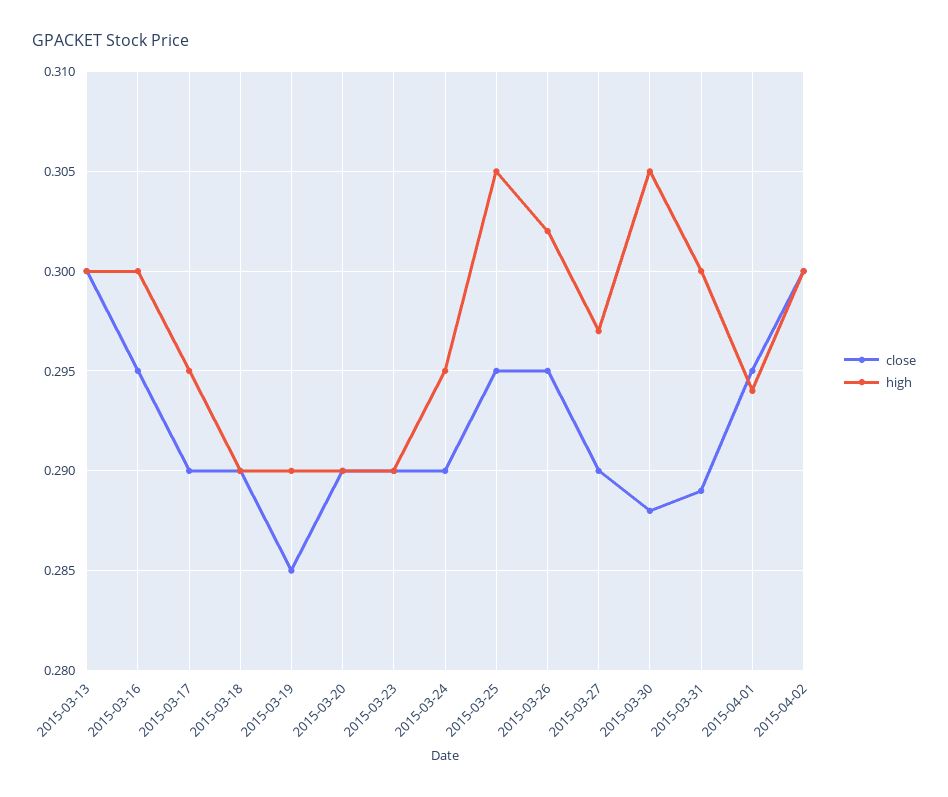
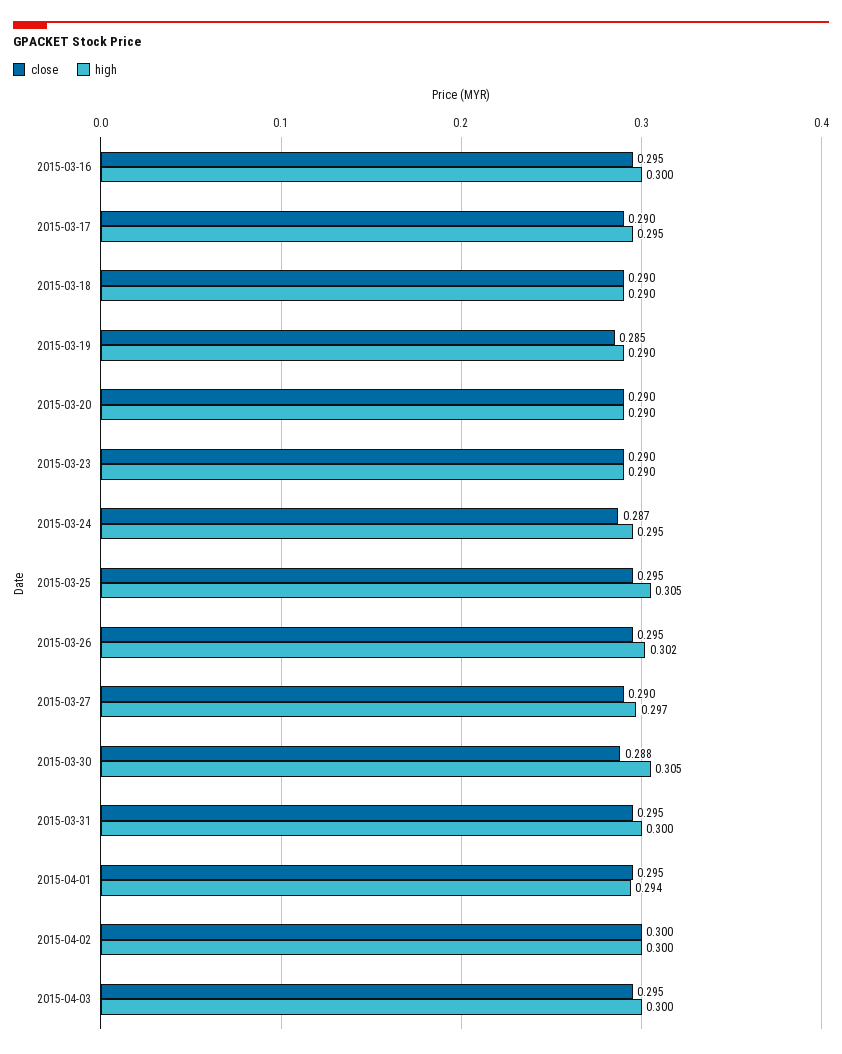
close, 2015-03-13: 0.3 -> none
high, 2015-03-13: 0.3 -> none
close, 2015-03-24: 0.29 -> 0.287
close, 2015-03-31: 0.289 -> 0.295
close, 2015-04-03: none -> 0.295
high, 2015-04-03: none -> 0.3

